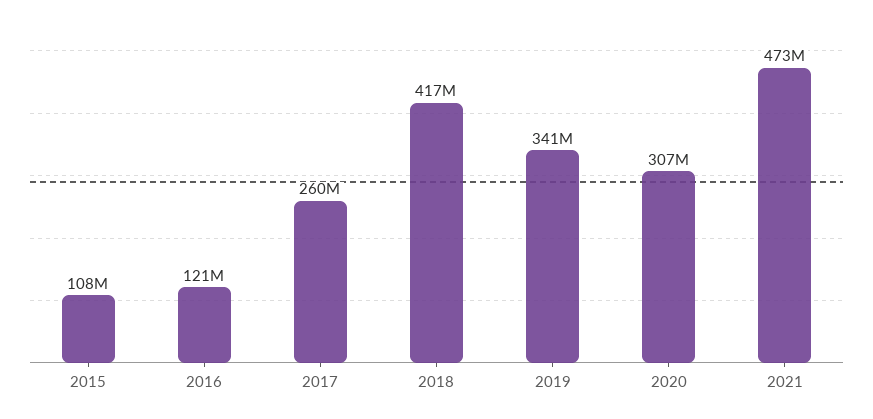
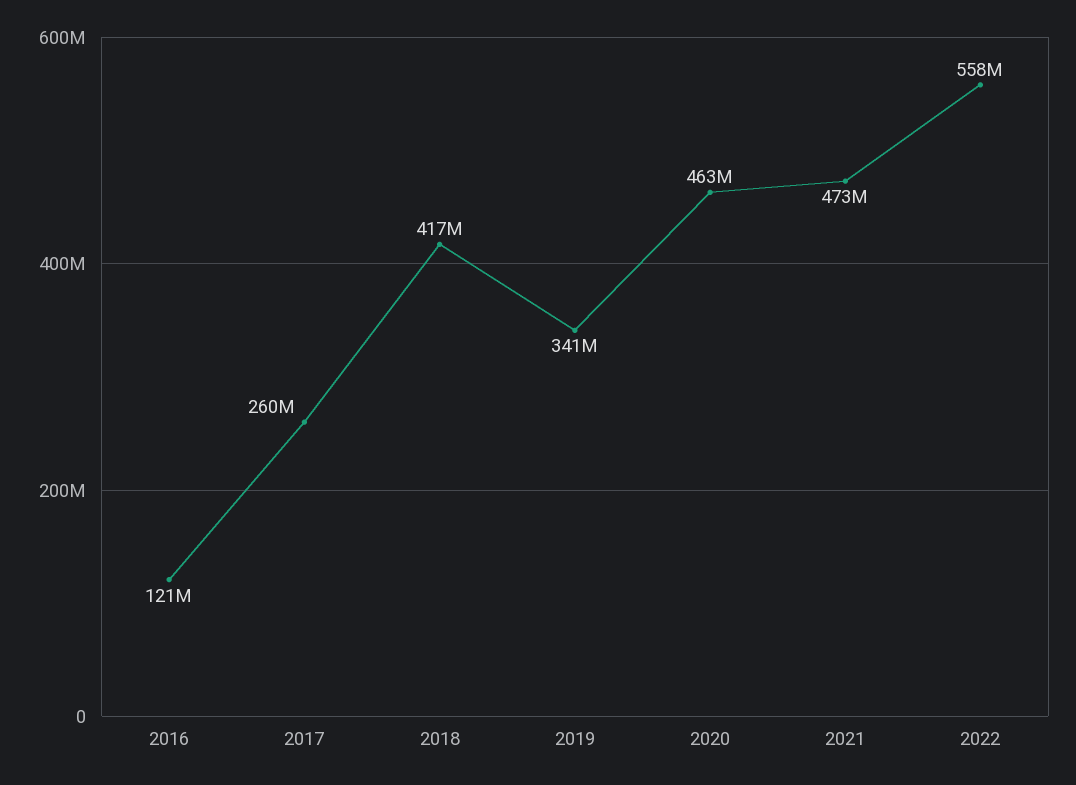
2015: 108000000 -> none
2020: 307000000 -> 463000000
2022: none -> 558000000

